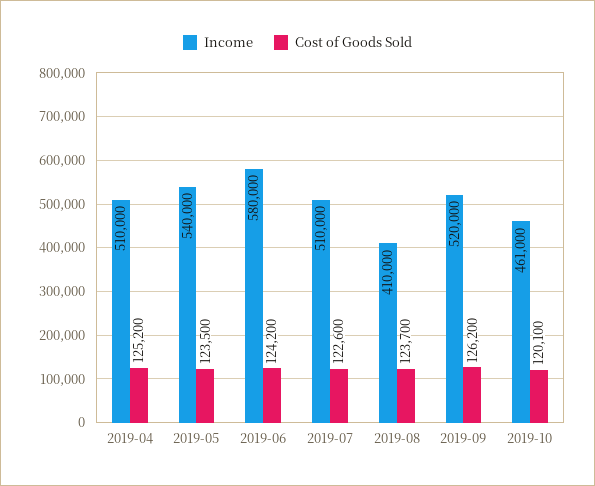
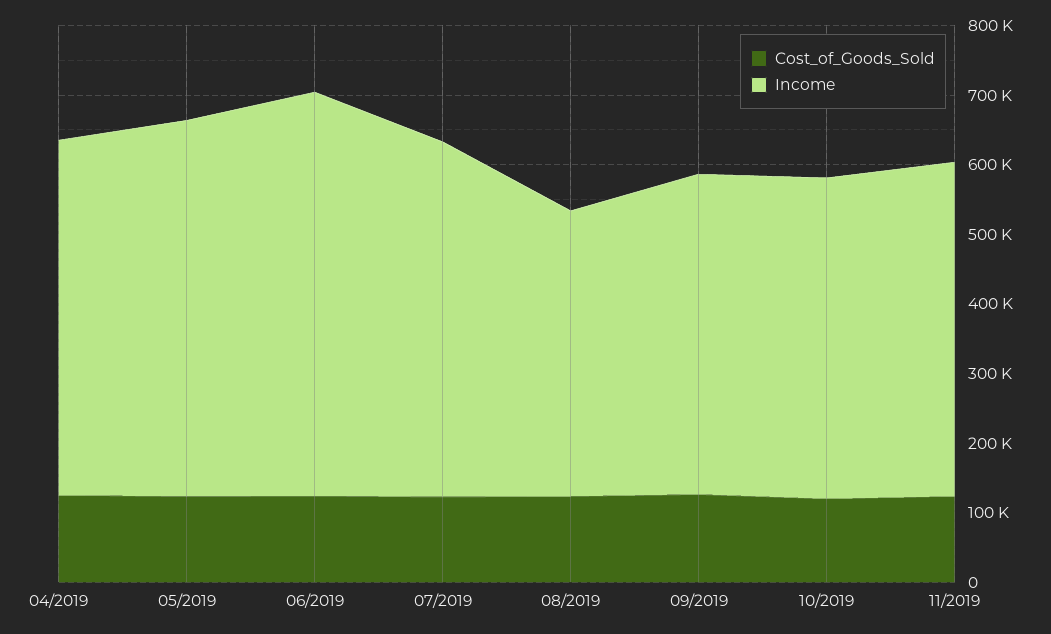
Income, 2019-09: 520000 -> 460000
Cost of Goods Sold, 11/2019: none -> 120000
Income, 11/2019: none -> 480000

